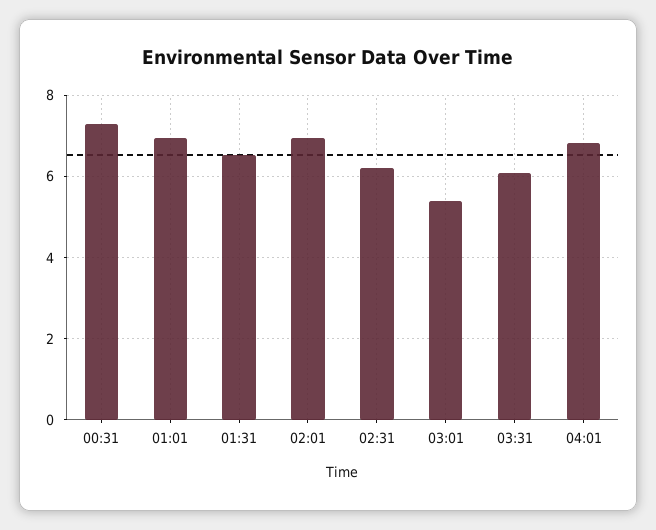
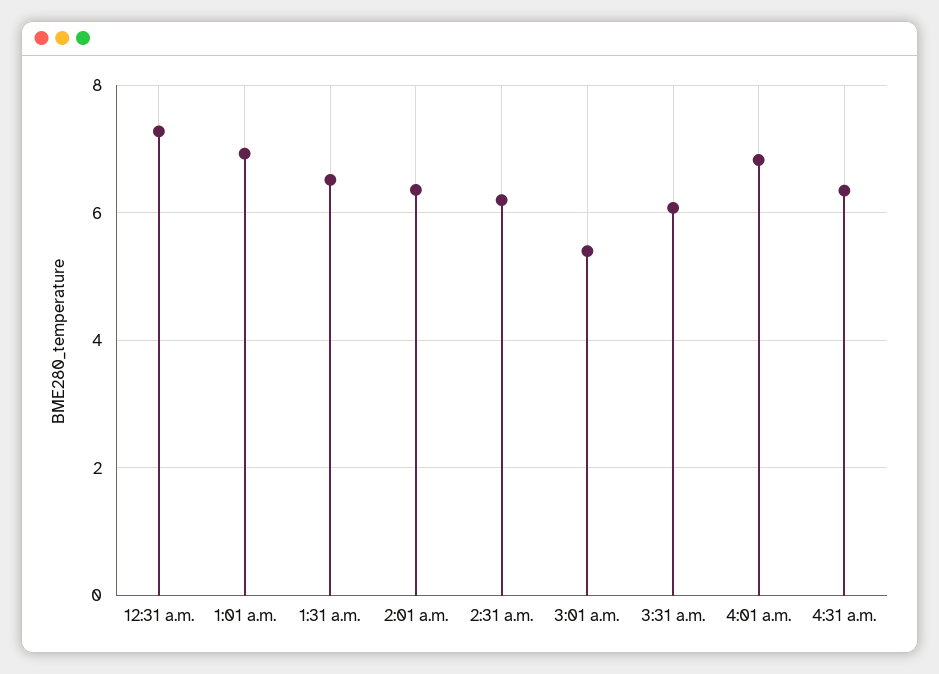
02:01: 7 -> 6.4
4:31 a.m.: none -> 6.4

